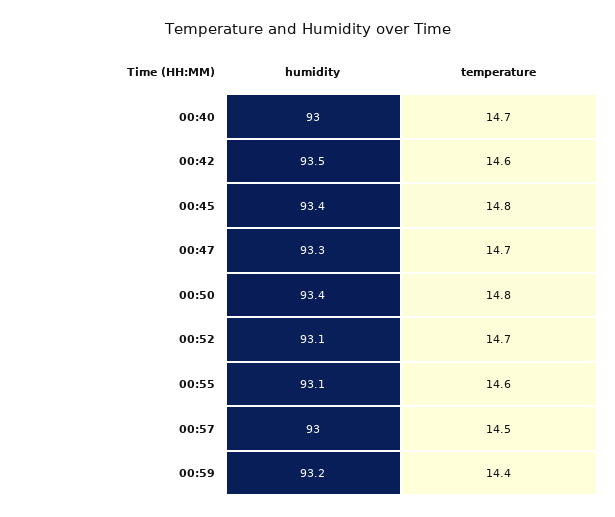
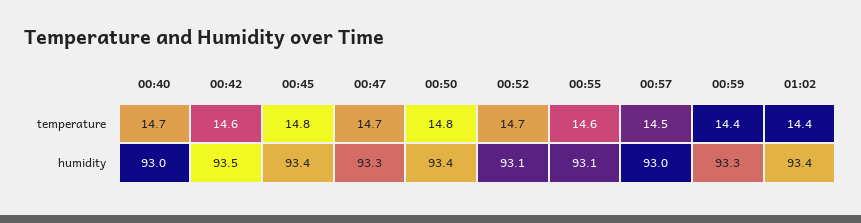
humidity, 00:59: 93.2 -> 93.3
temperature, 01:02: none -> 14.4
humidity, 01:02: none -> 93.4

